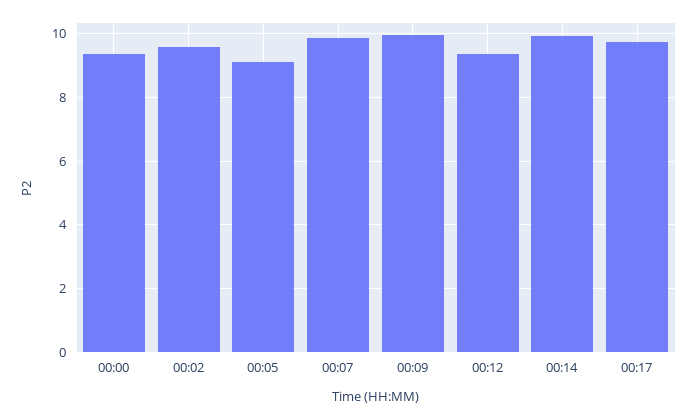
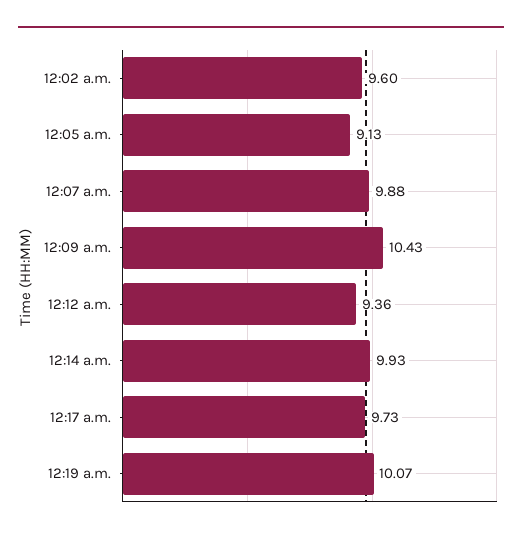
00:00: 9.4 -> none
00:09: 10 -> 10.43
12:19 a.m.: none -> 10.07

